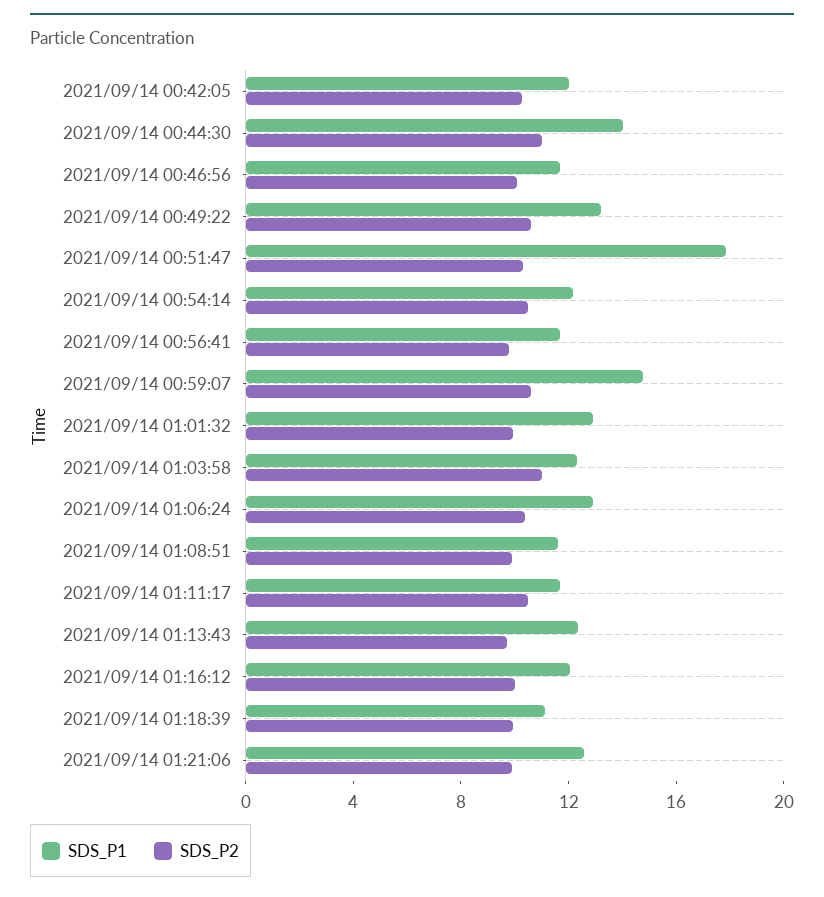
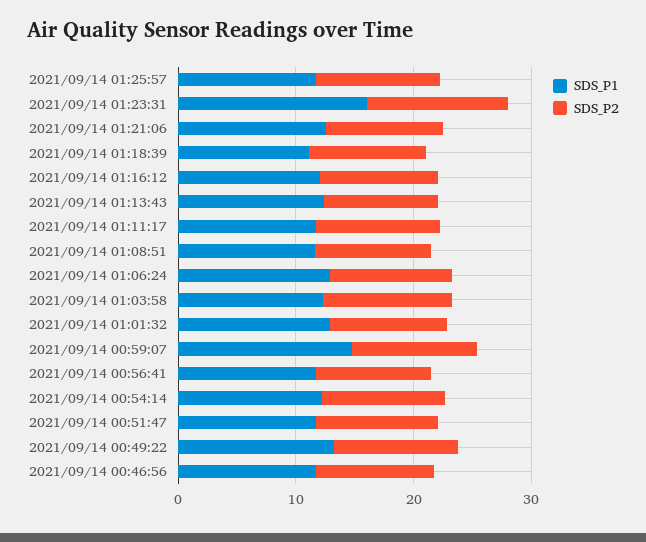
SDS_P1, 2021/09/14 00:42:05: 12 -> none
SDS_P2, 2021/09/14 00:42:05: 10 -> none
SDS_P1, 2021/09/14 00:44:30: 14 -> none
SDS_P2, 2021/09/14 00:44:30: 11 -> none
SDS_P1, 2021/09/14 00:51:47: 18 -> 12
SDS_P1, 2021/09/14 01:25:57: none -> 12
SDS_P2, 2021/09/14 01:25:57: none -> 10
SDS_P1, 2021/09/14 01:23:31: none -> 16
SDS_P2, 2021/09/14 01:23:31: none -> 12

